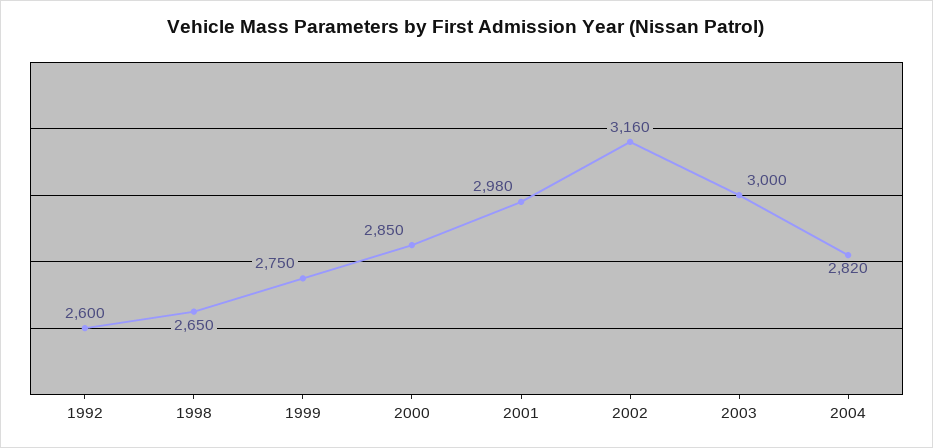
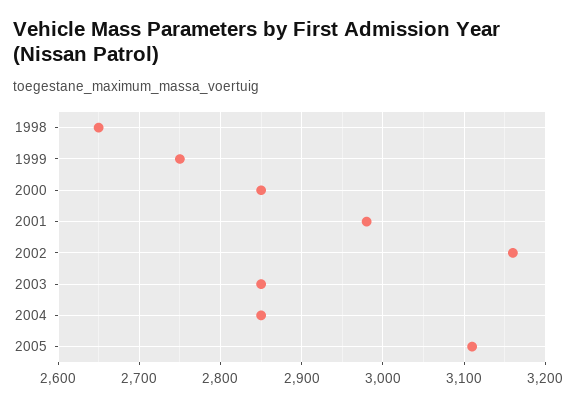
1992: 2600 -> none
2003: 3000 -> 2850
2004: 2820 -> 2850
2005: none -> 3110

